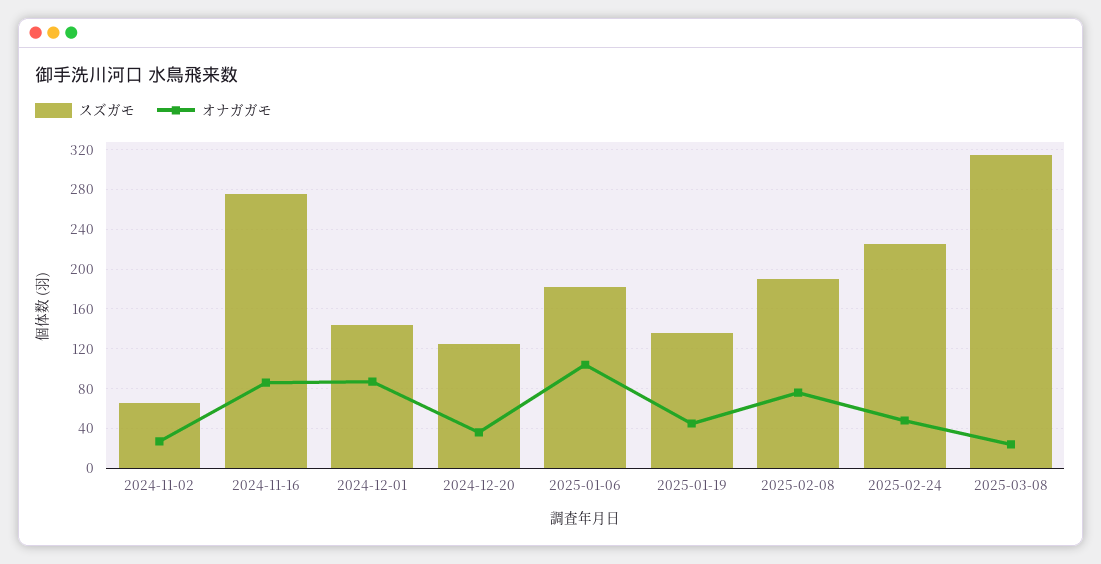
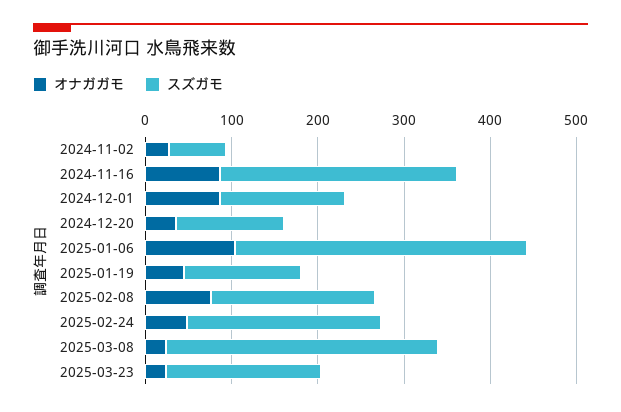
スズガモ, 2025-01-06: 180 -> 340
オナガガモ, 2025-03-23: none -> 20
スズガモ, 2025-03-23: none -> 180

